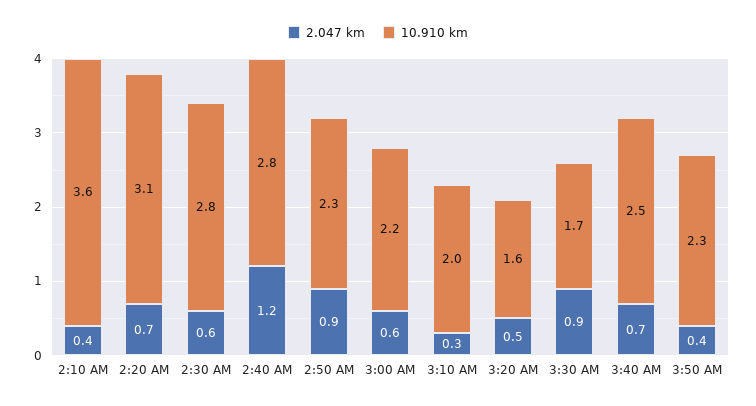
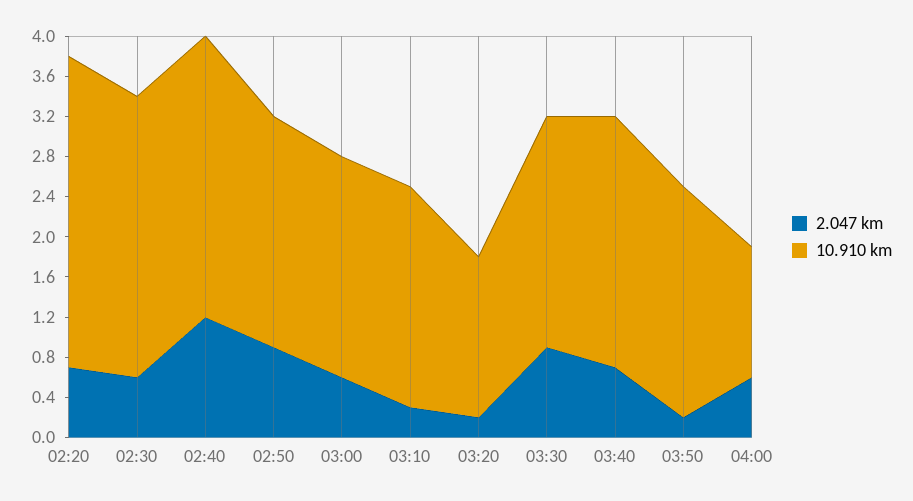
2.047 km, 2:10 AM: 0.4 -> none
10.910 km, 2:10 AM: 3.6 -> none
10.910 km, 3:10 AM: 2 -> 2.2
2.047 km, 3:20 AM: 0.5 -> 0.2
10.910 km, 3:30 AM: 1.7 -> 2.3
2.047 km, 3:50 AM: 0.4 -> 0.2
2.047 km, 04:00: none -> 0.6
10.910 km, 04:00: none -> 1.3

